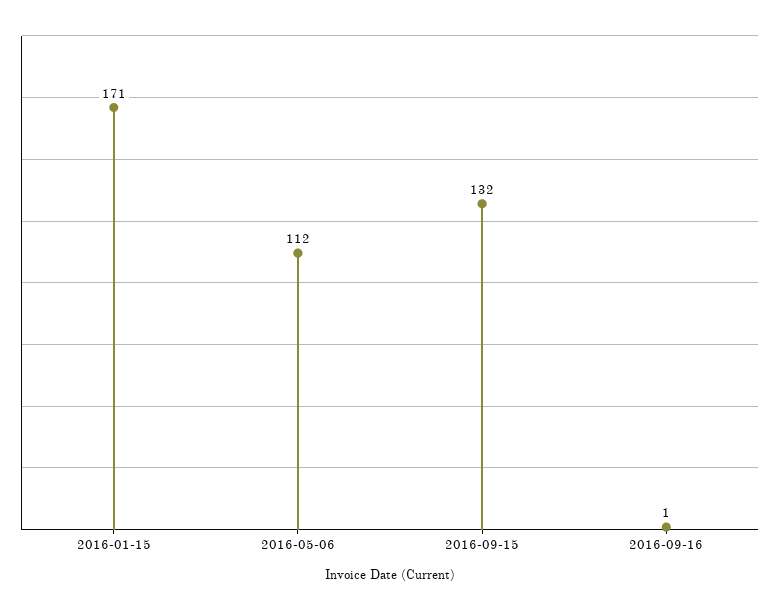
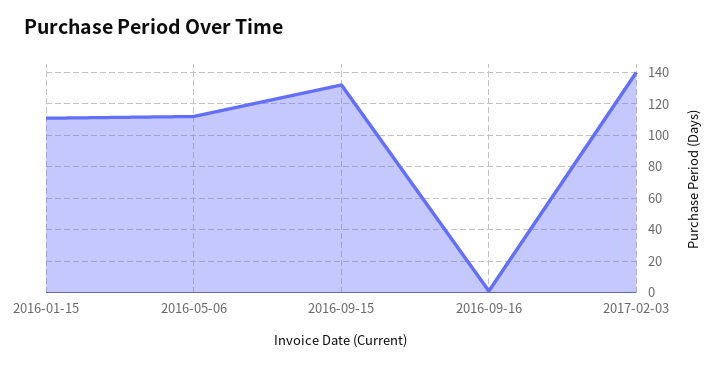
2016-01-15: 171 -> 110
2017-02-03: none -> 140

